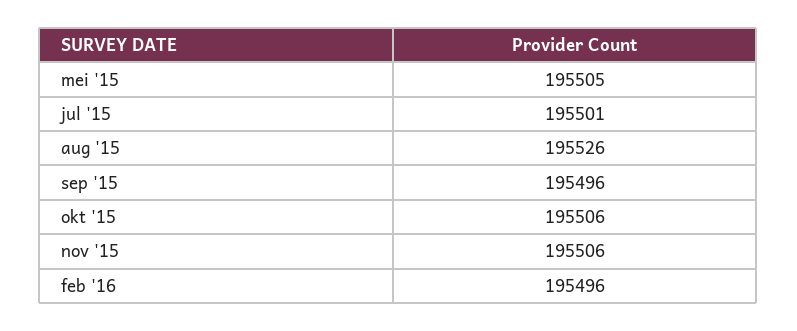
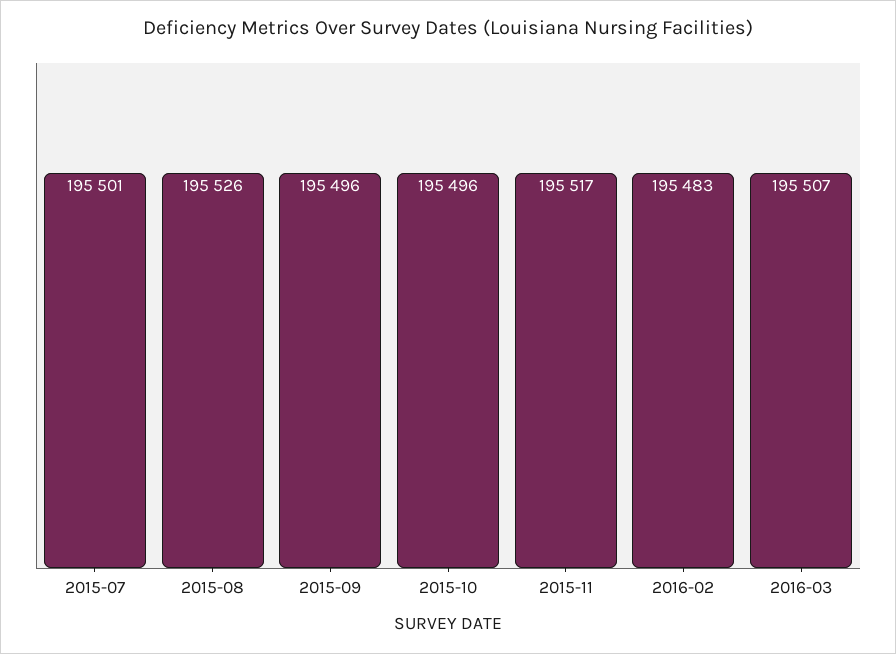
mei '15: 195505 -> none
okt '15: 195506 -> 195496
nov '15: 195506 -> 195517
feb '16: 195496 -> 195483
2016-03: none -> 195507

